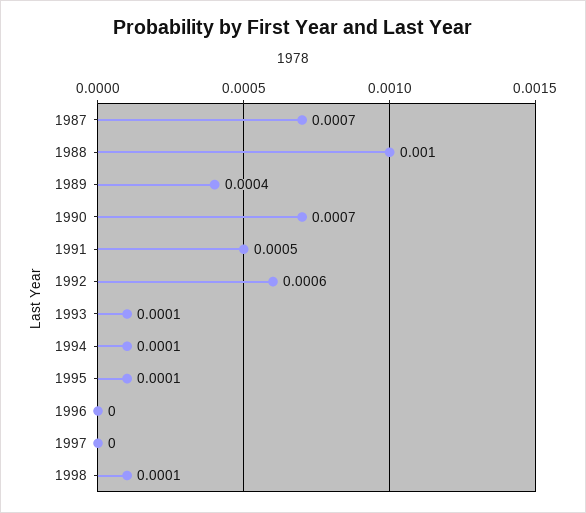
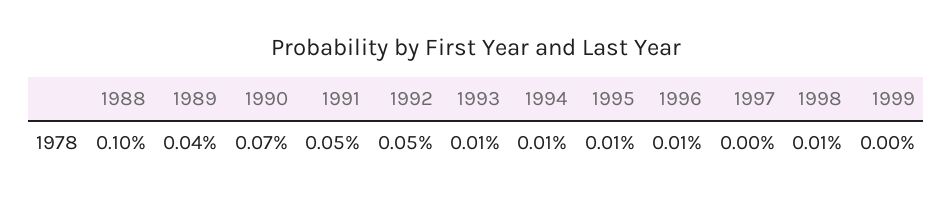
1987: 0.0007 -> none
1992: 0.0006 -> 0.0005
1996: 0 -> 0.0001
1999: none -> 0

